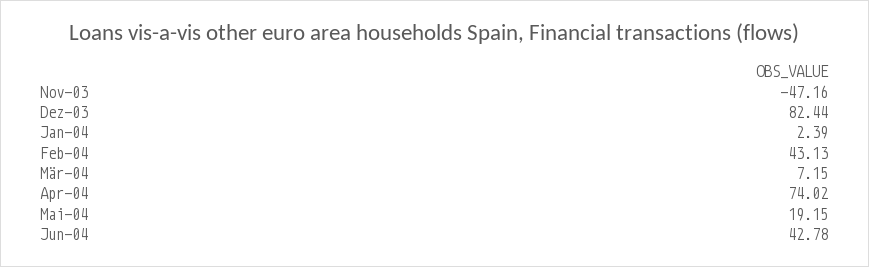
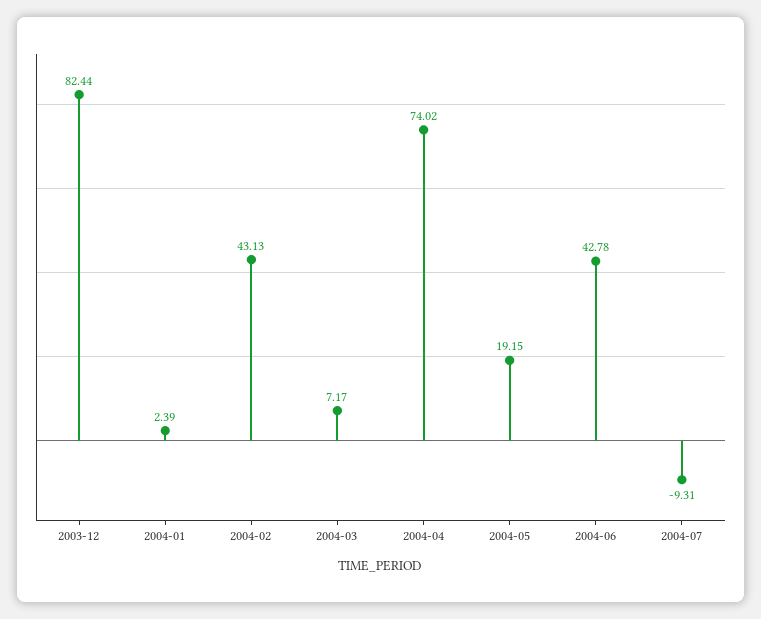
Nov-03: -47.16 -> none
Mär-04: 7.15 -> 7.17
2004-07: none -> -9.31

